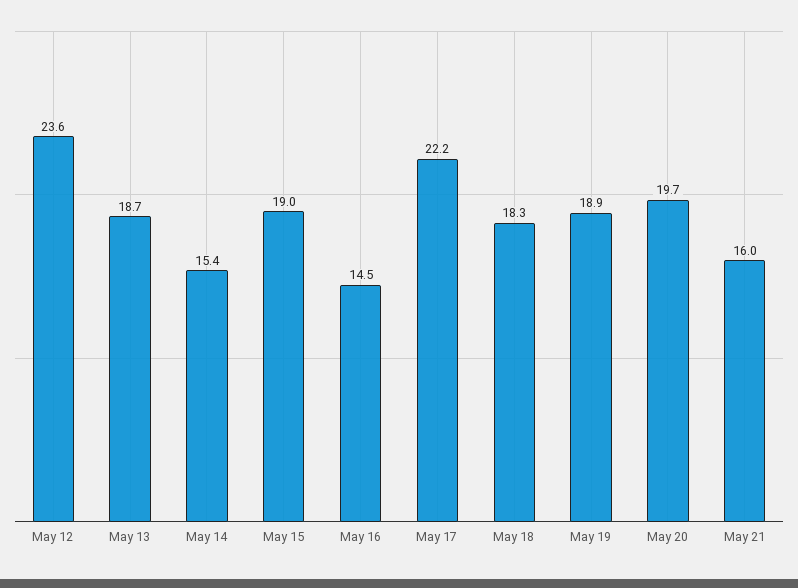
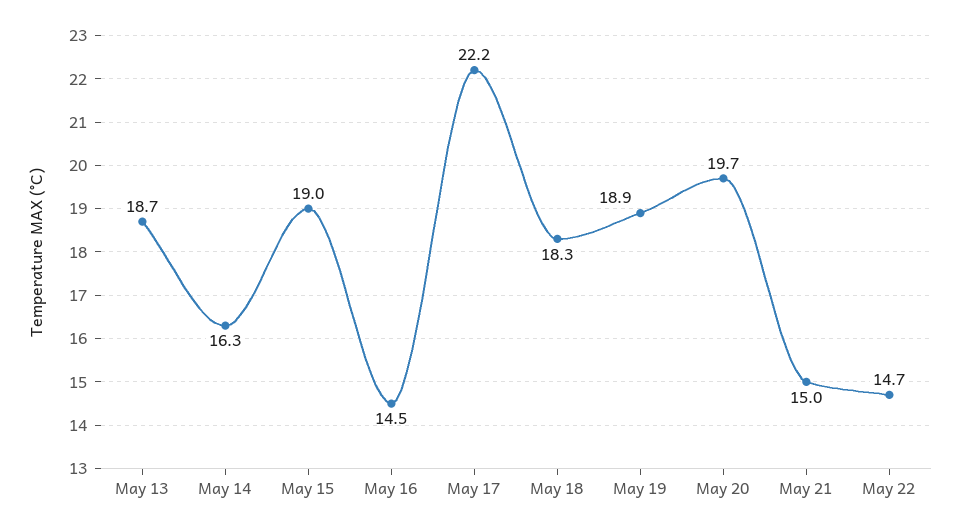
May 12: 23.6 -> none
May 14: 15.4 -> 16.3
May 21: 16 -> 15
May 22: none -> 14.7

